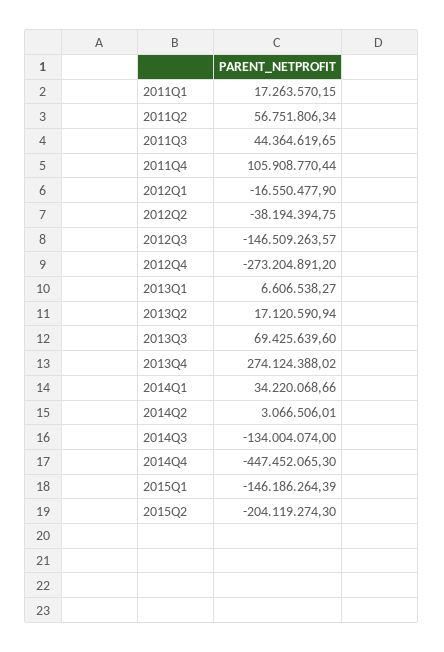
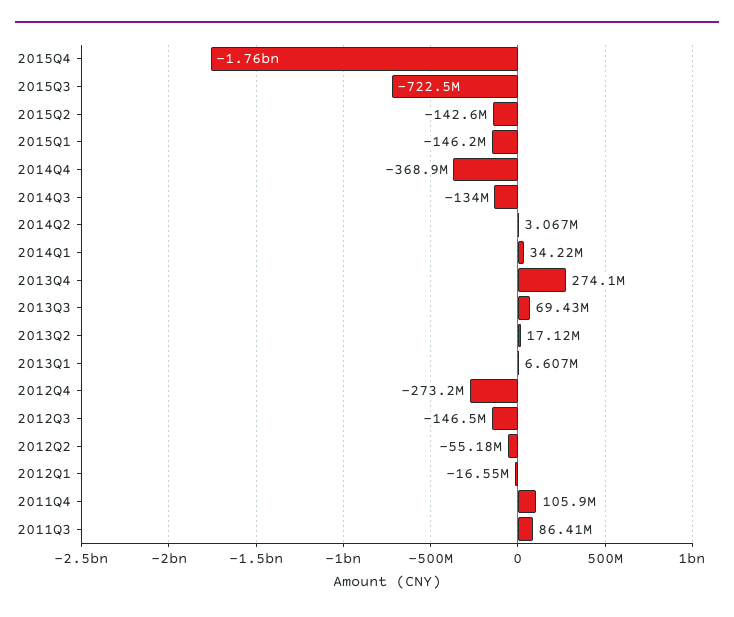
2011Q1: 17263570.15 -> none
2011Q2: 56751806.34 -> none
2011Q3: 44364619.65 -> 86410000
2012Q2: -38194394.75 -> -55180000
2014Q4: -447452065.3 -> -368900000
2015Q2: -204119274.3 -> -142600000
2015Q4: none -> -1760000000
2015Q3: none -> -722500000

